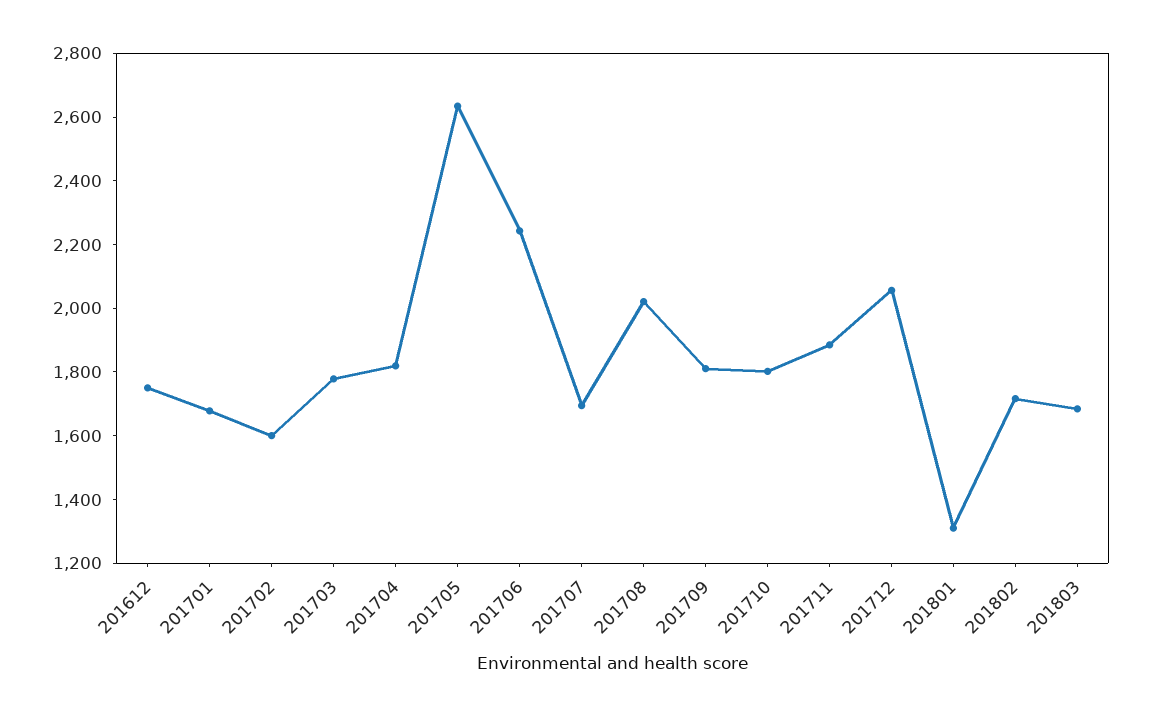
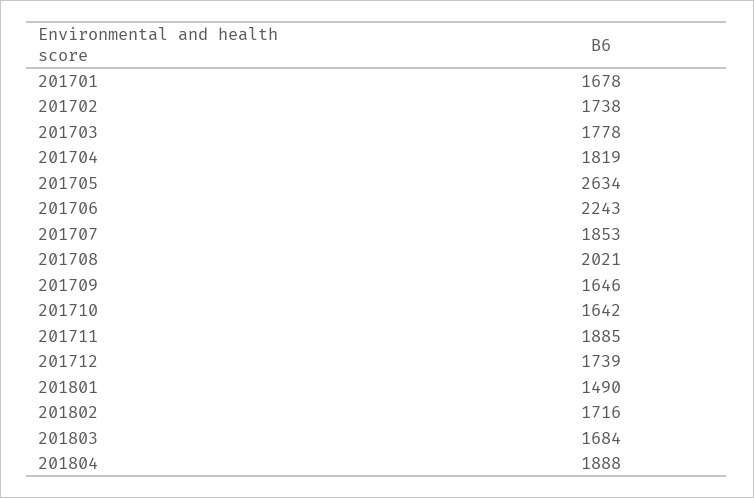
201612: 1750 -> none
201702: 1600 -> 1738
201707: 1700 -> 1853
201709: 1800 -> 1646
201710: 1800 -> 1642
201712: 2050 -> 1739
201801: 1300 -> 1490
201804: none -> 1888

